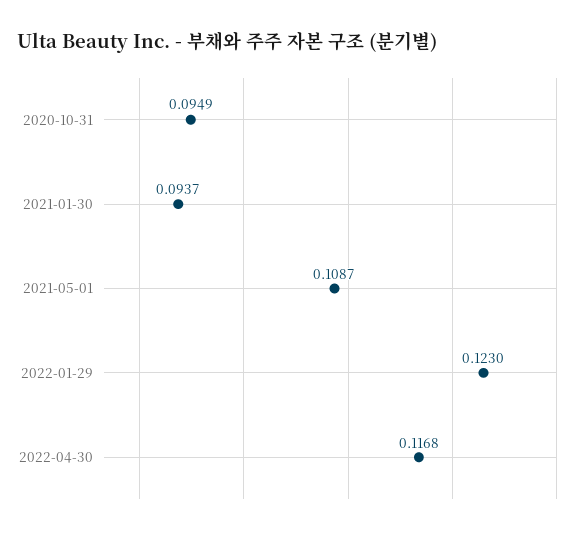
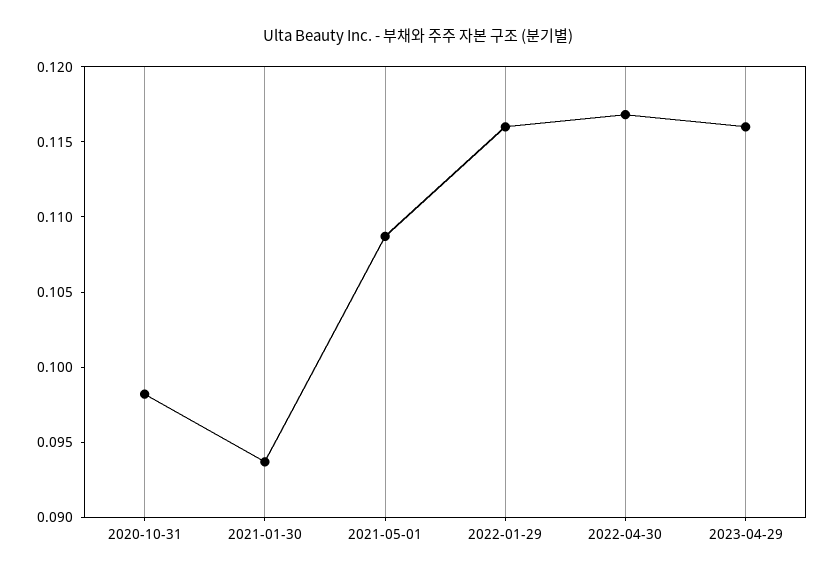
2020-10-31: 0.0949 -> 0.098
2022-01-29: 0.123 -> 0.116
2023-04-29: none -> 0.116

